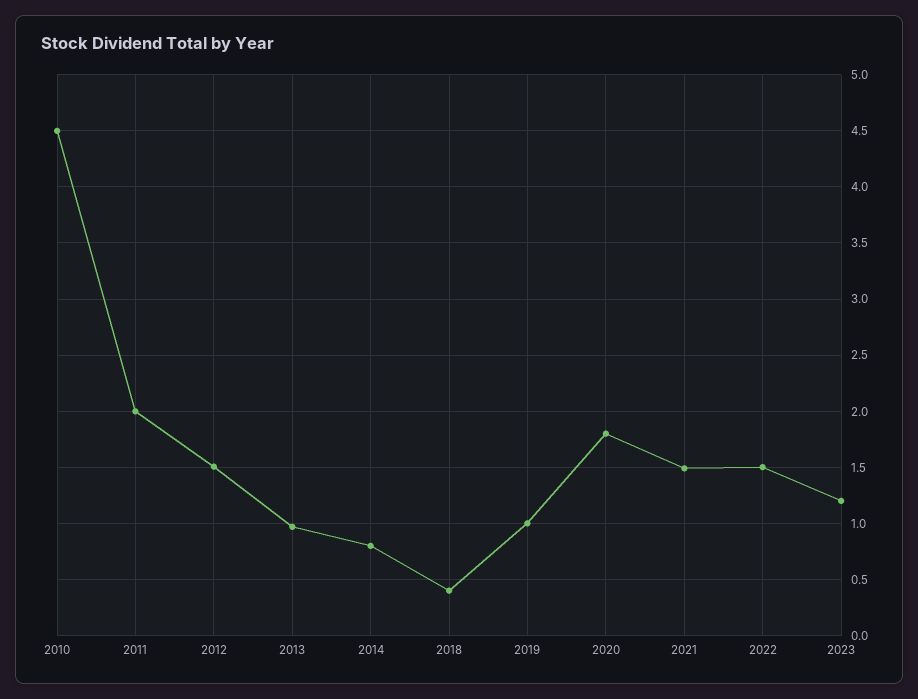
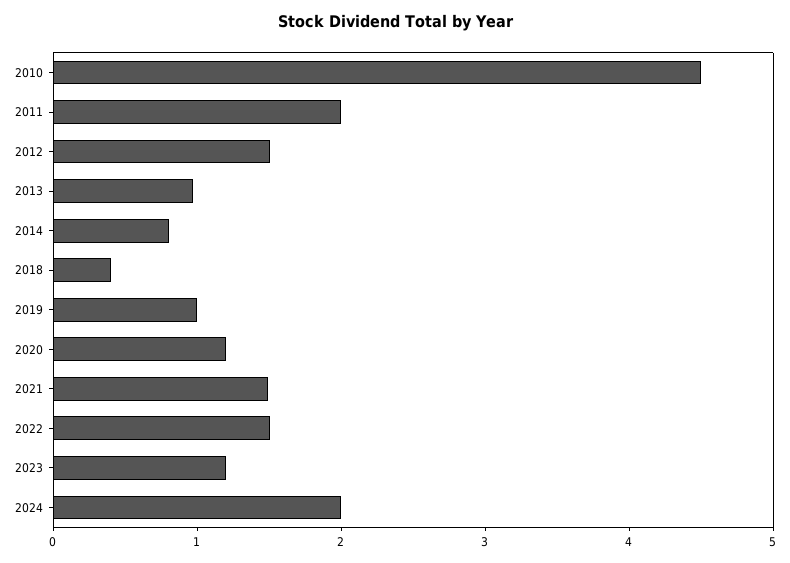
2020: 1.8 -> 1.2
2024: none -> 2

